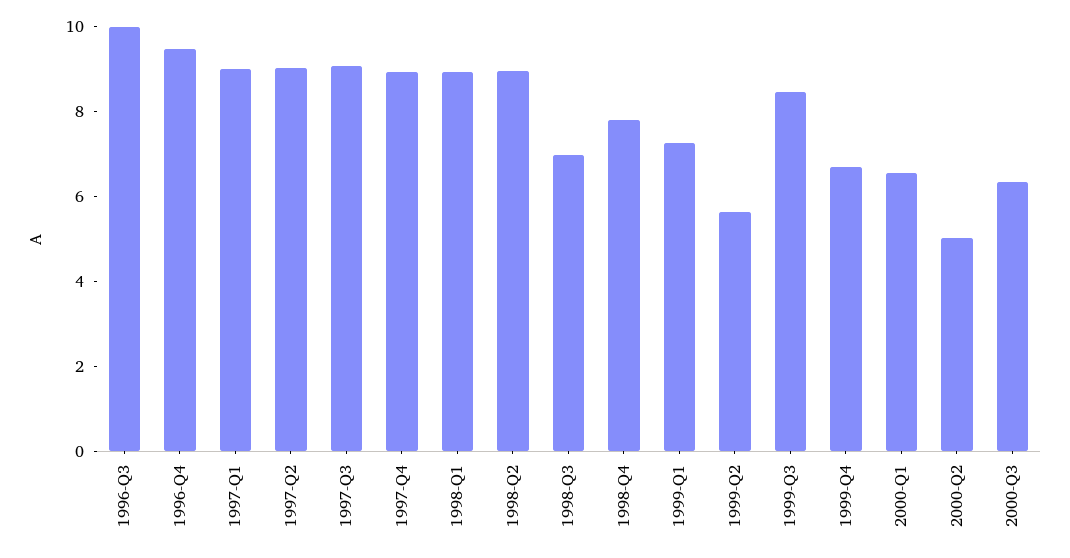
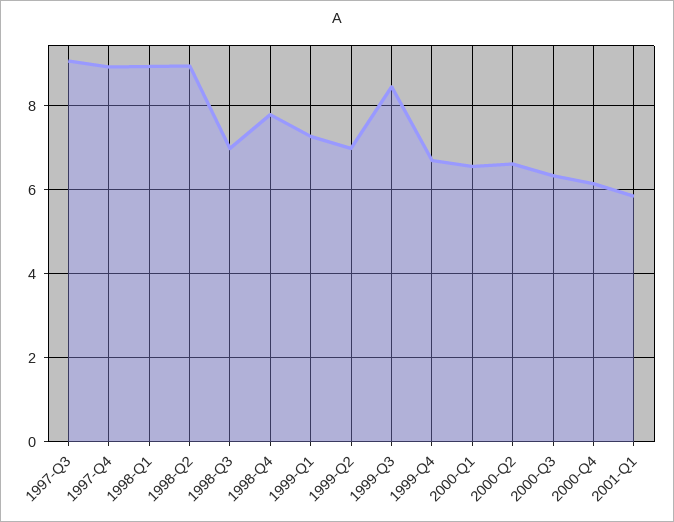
1996-Q3: 10 -> none
1996-Q4: 9.5 -> none
1997-Q1: 9 -> none
1997-Q2: 9 -> none
1999-Q2: 5.5 -> 7
2000-Q2: 5 -> 6.6
2000-Q4: none -> 6.2
2001-Q1: none -> 5.8

